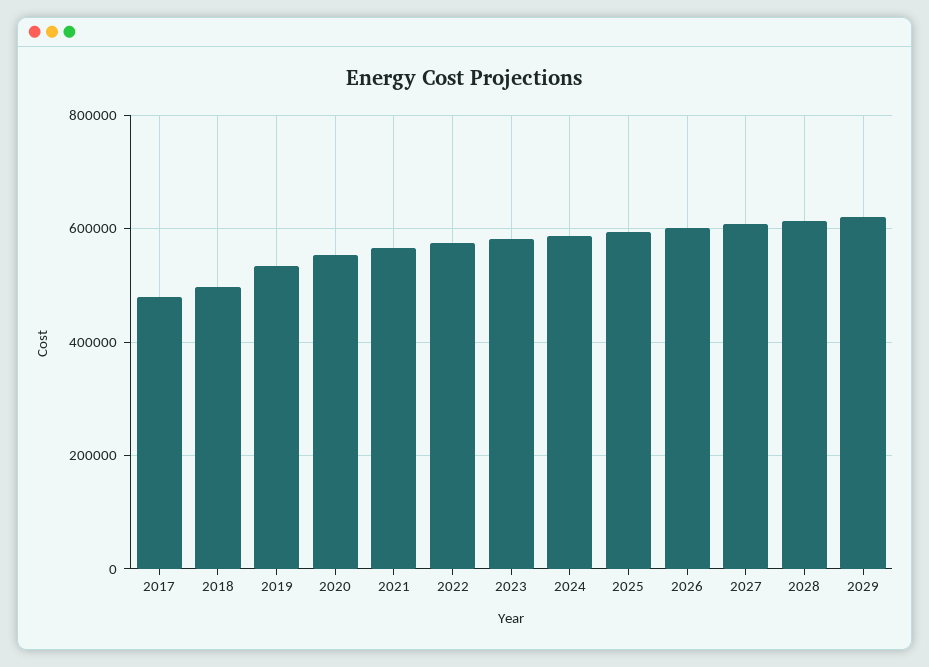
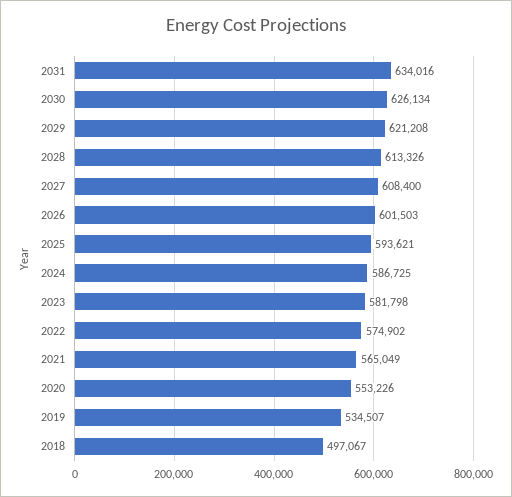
2017: 480000 -> none
2031: none -> 634016
2030: none -> 626134

